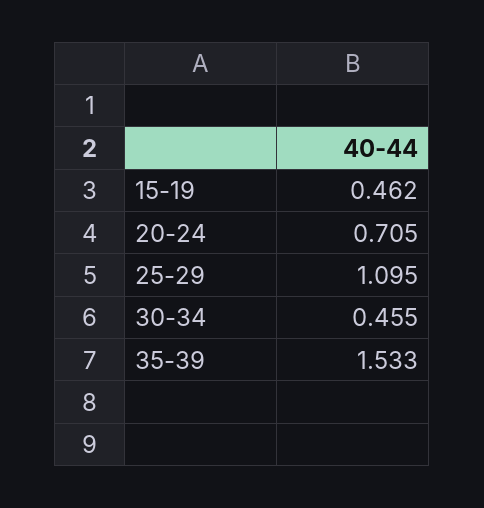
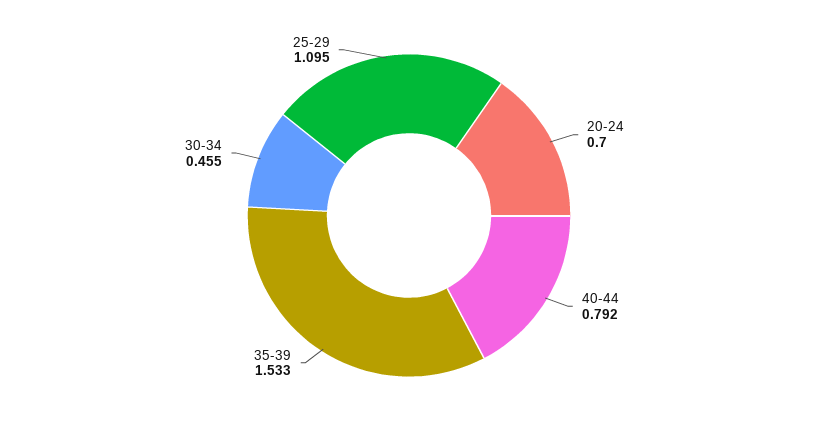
15-19: 0.462 -> none
20-24: 0.705 -> 0.7
40-44: none -> 0.792

